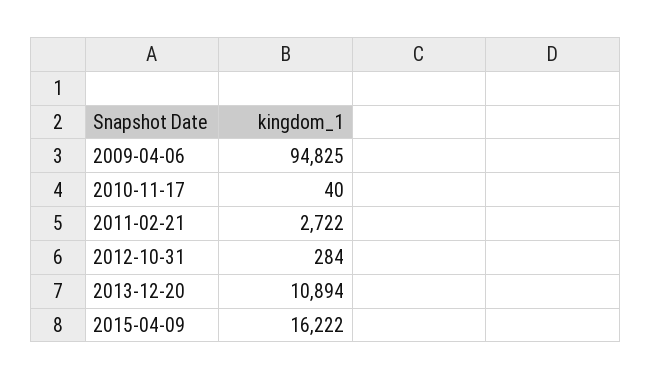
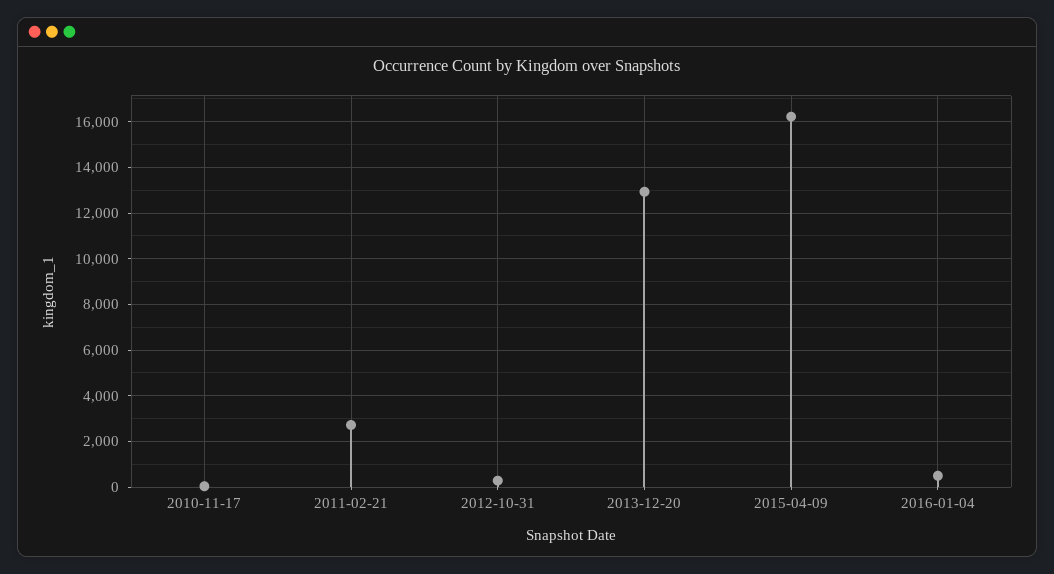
2009-04-06: 94825 -> none
2013-12-20: 10894 -> 13000
2016-01-04: none -> 500

